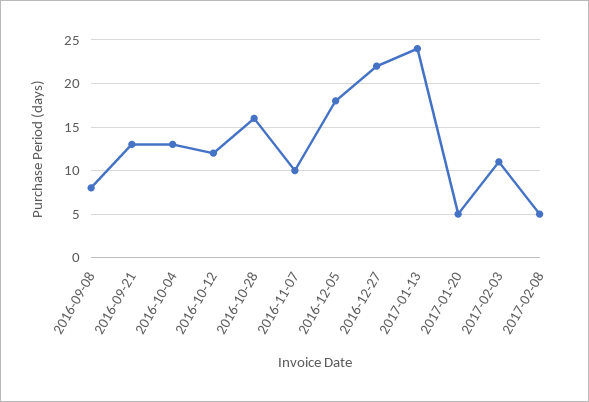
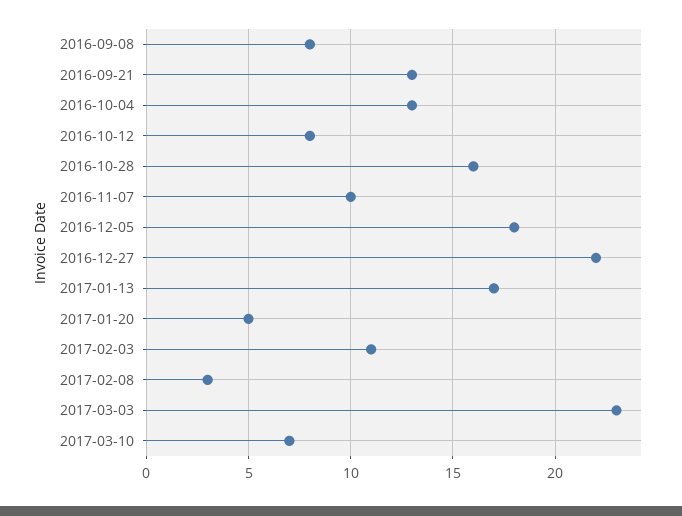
2016-10-12: 12 -> 8
2017-01-13: 24 -> 17
2017-02-08: 5 -> 3
2017-03-03: none -> 23
2017-03-10: none -> 7

